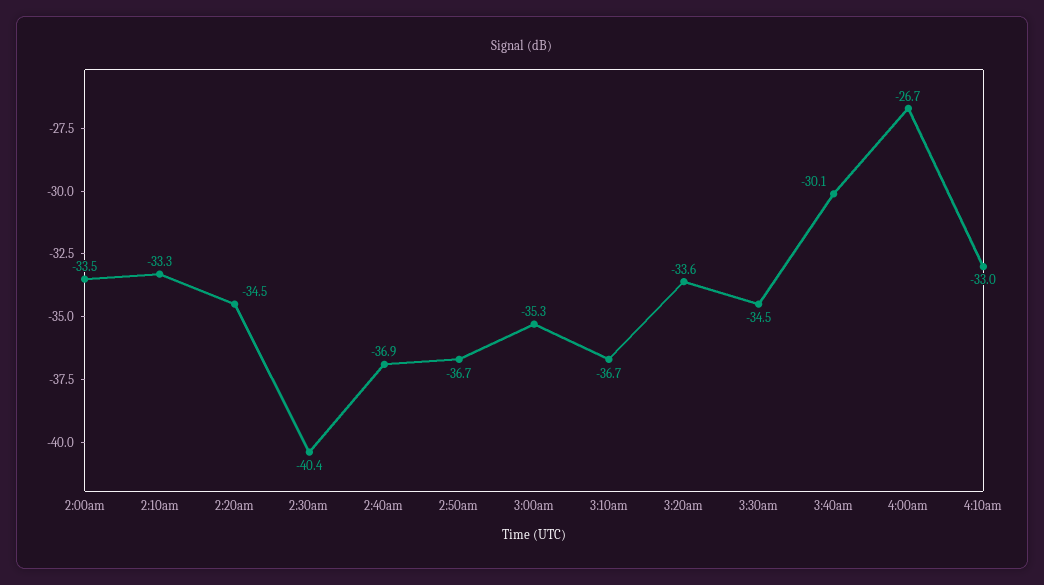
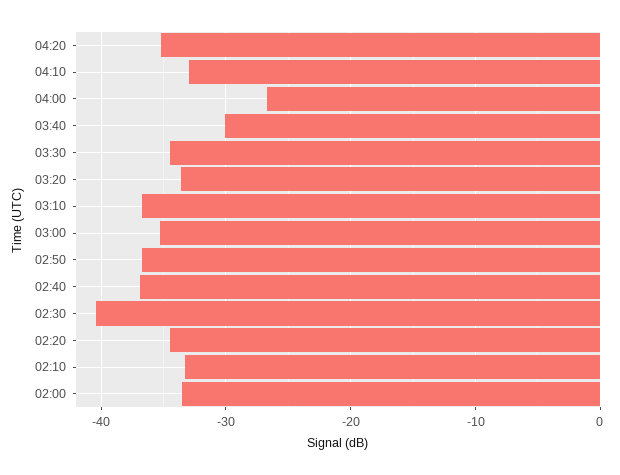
04:20: none -> -35

